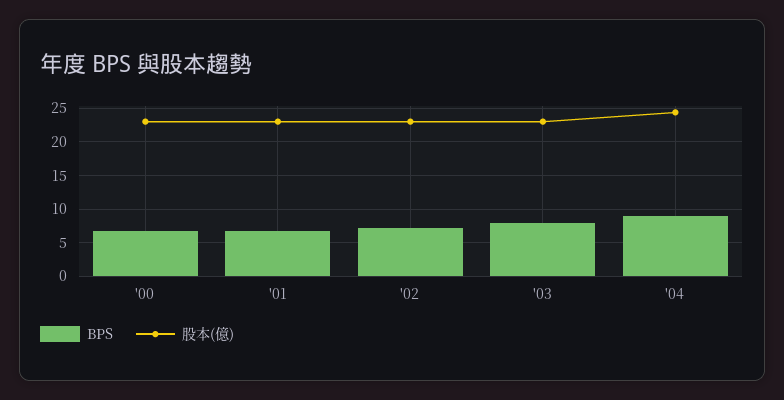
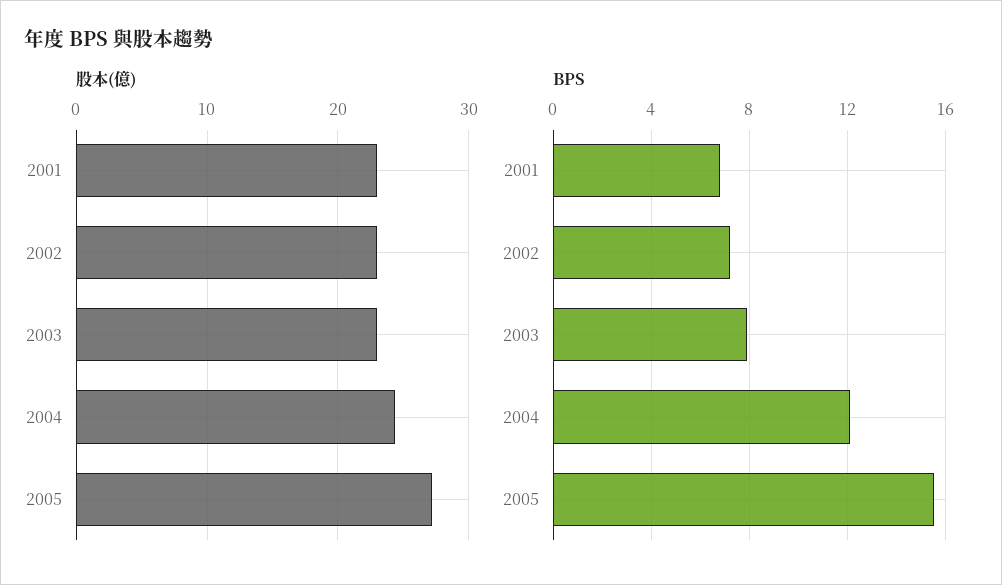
BPS, '00: 7 -> none
股本(億), '00: 23 -> none
BPS, '04: 9 -> 12
股本(億), 2005: none -> 27
BPS, 2005: none -> 15.5

